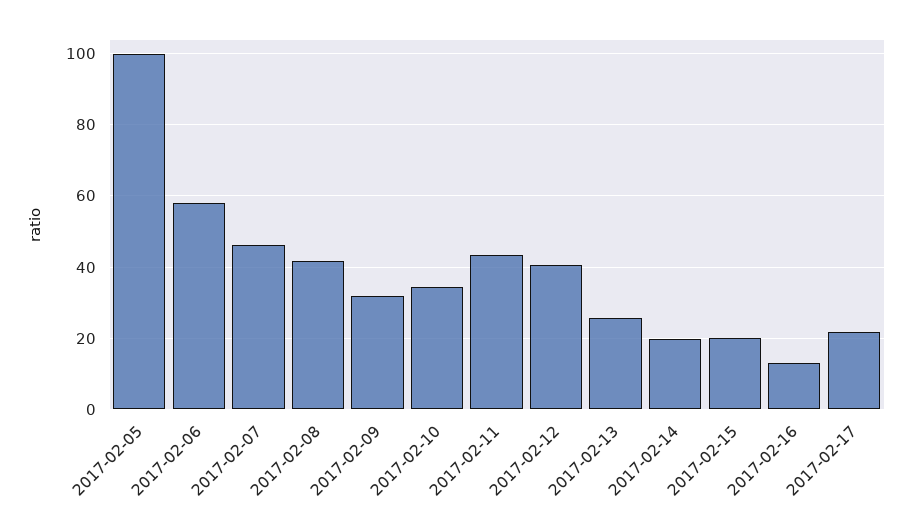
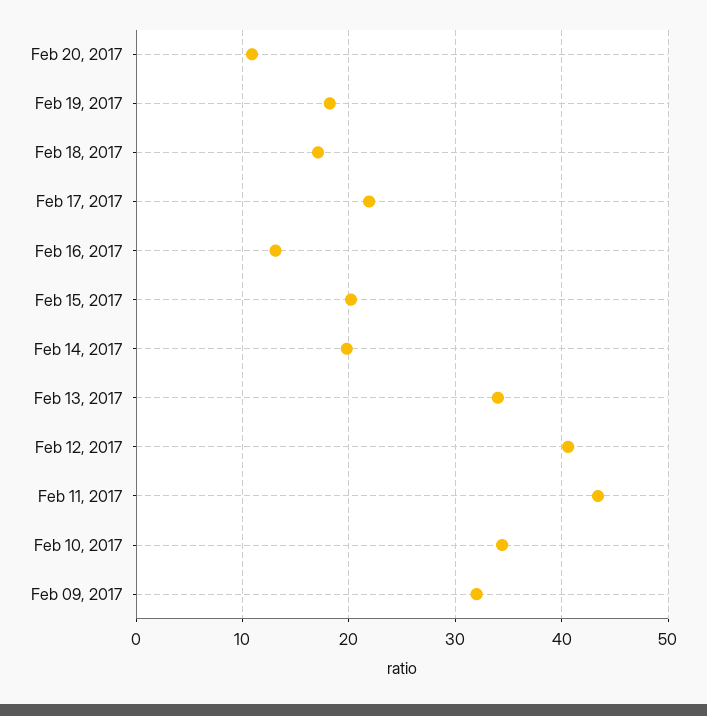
2017-02-05: 100 -> none
2017-02-06: 58 -> none
2017-02-07: 46 -> none
2017-02-08: 42 -> none
2017-02-13: 26 -> 34
Feb 20, 2017: none -> 11
Feb 19, 2017: none -> 18
Feb 18, 2017: none -> 17

